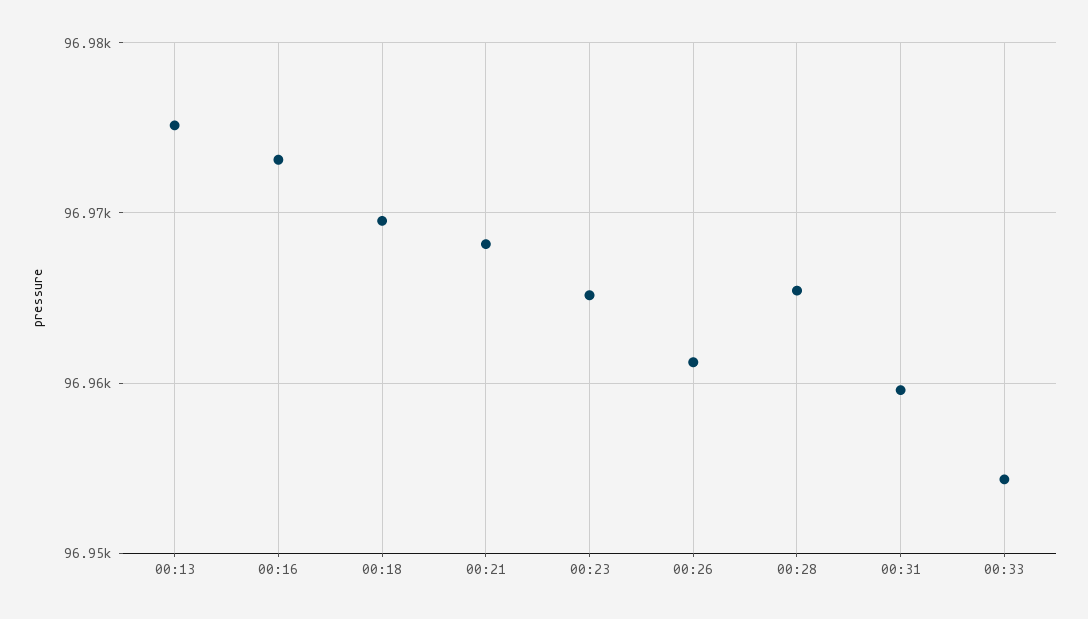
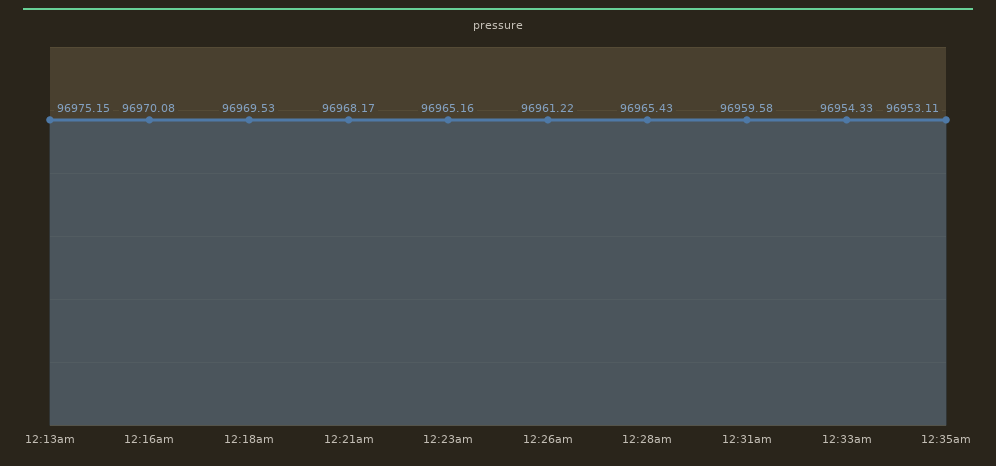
00:16: 96973 -> 96970.08
12:35am: none -> 96953.11

